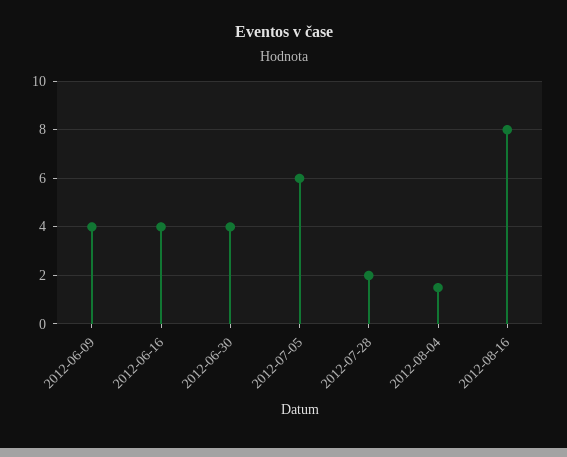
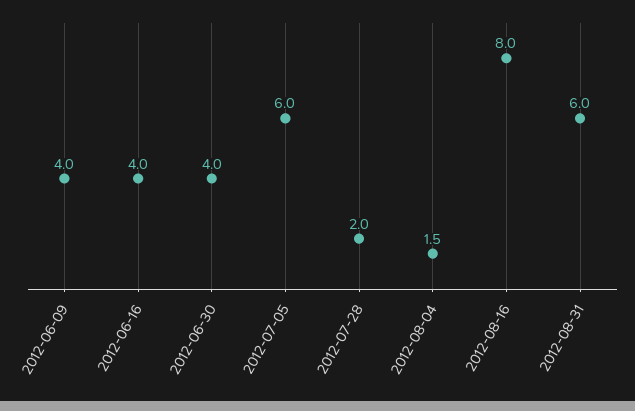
2012-08-31: none -> 6

